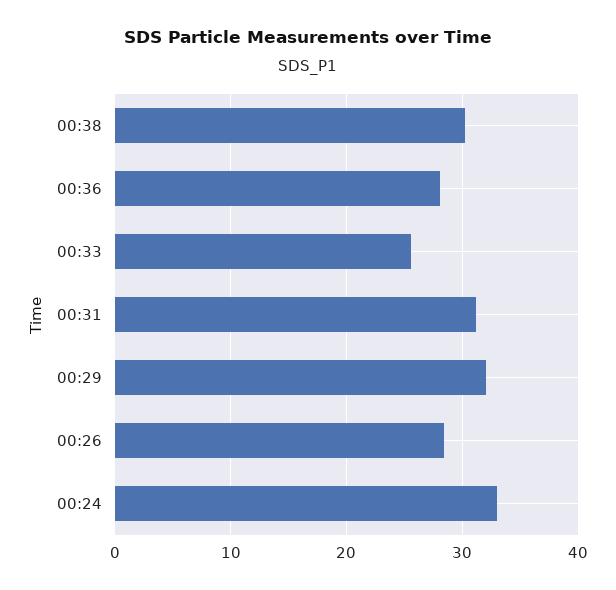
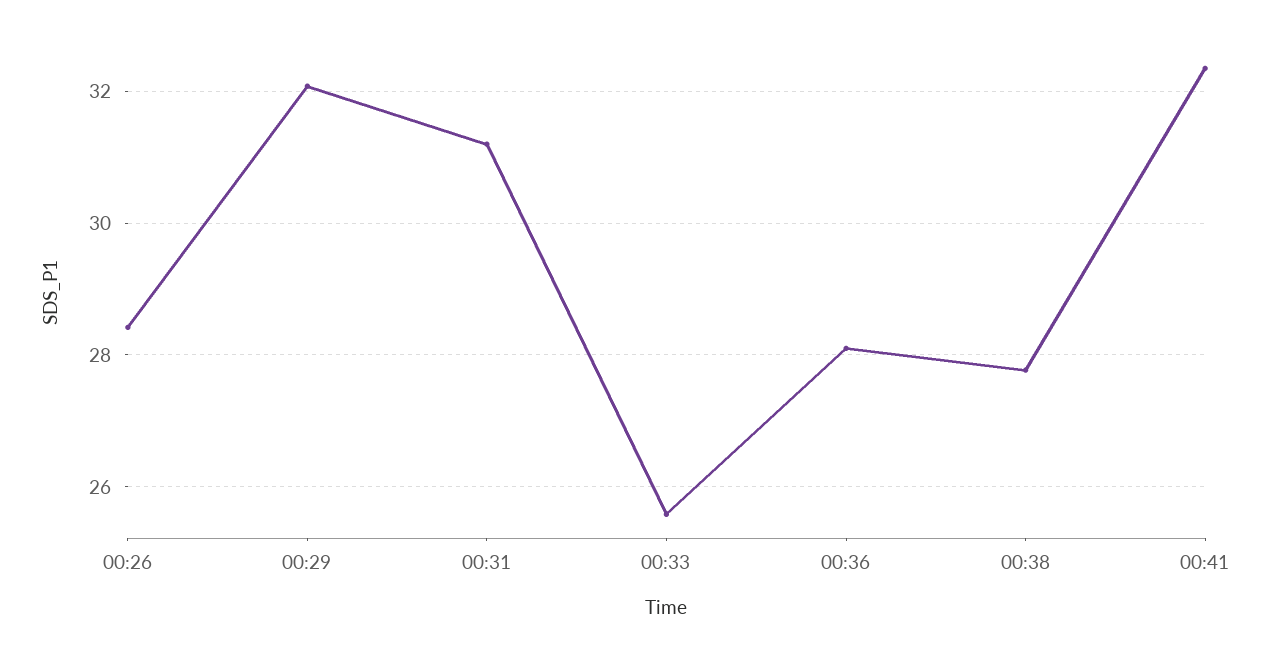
00:38: 30 -> 27.8
00:24: 33 -> none
00:41: none -> 32.4

